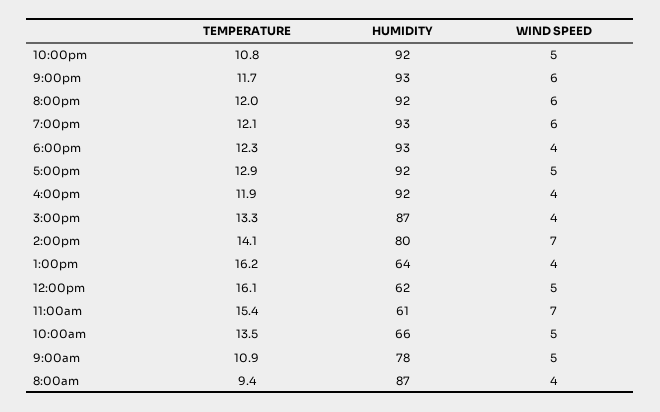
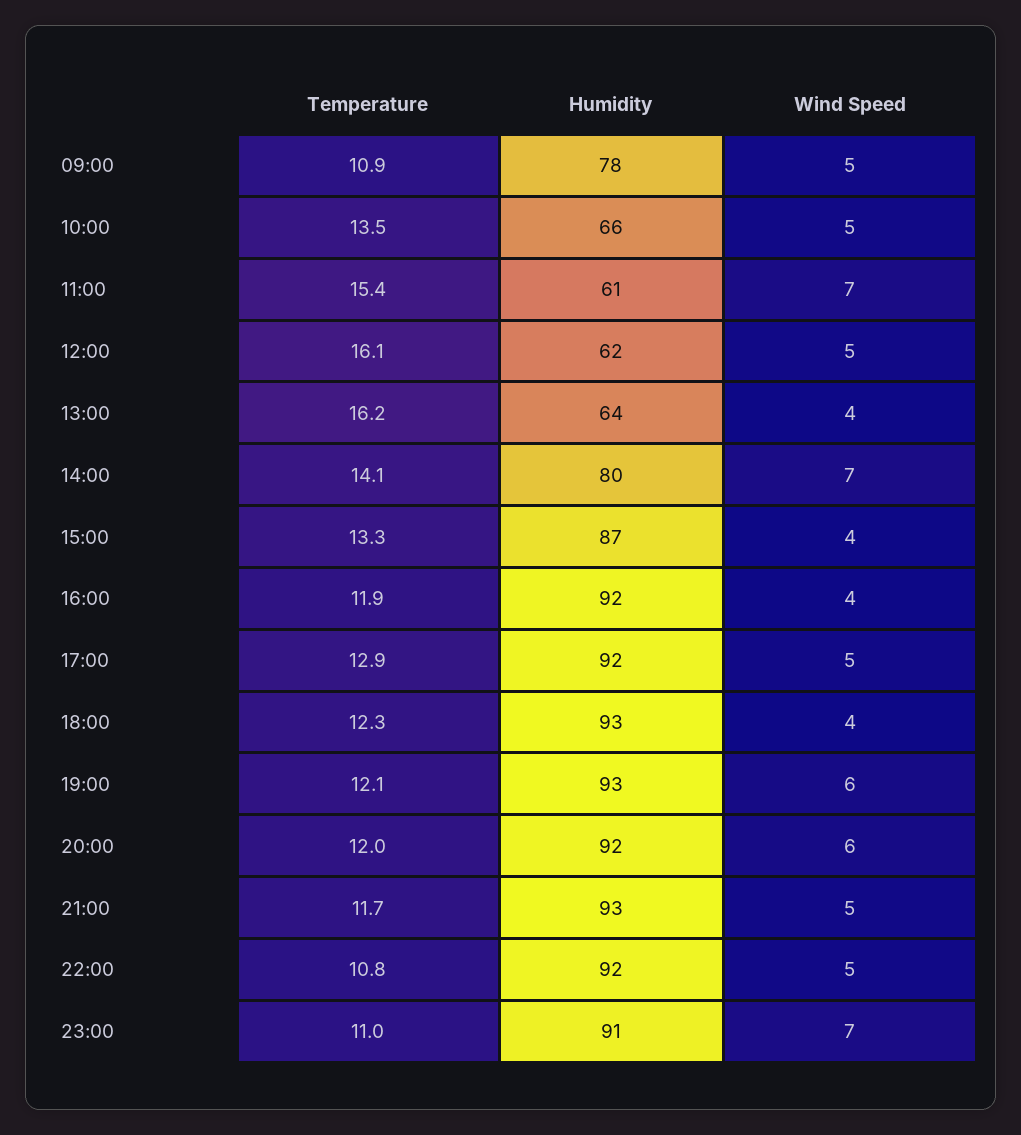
WIND SPEED, 9:00pm: 6 -> 5
TEMPERATURE, 8:00am: 9.4 -> none
HUMIDITY, 8:00am: 87 -> none
WIND SPEED, 8:00am: 4 -> none
TEMPERATURE, 23:00: none -> 11
HUMIDITY, 23:00: none -> 91
WIND SPEED, 23:00: none -> 7

